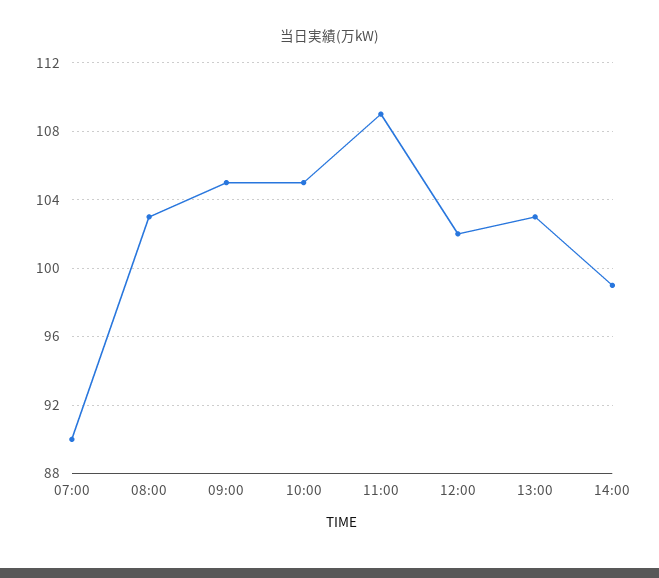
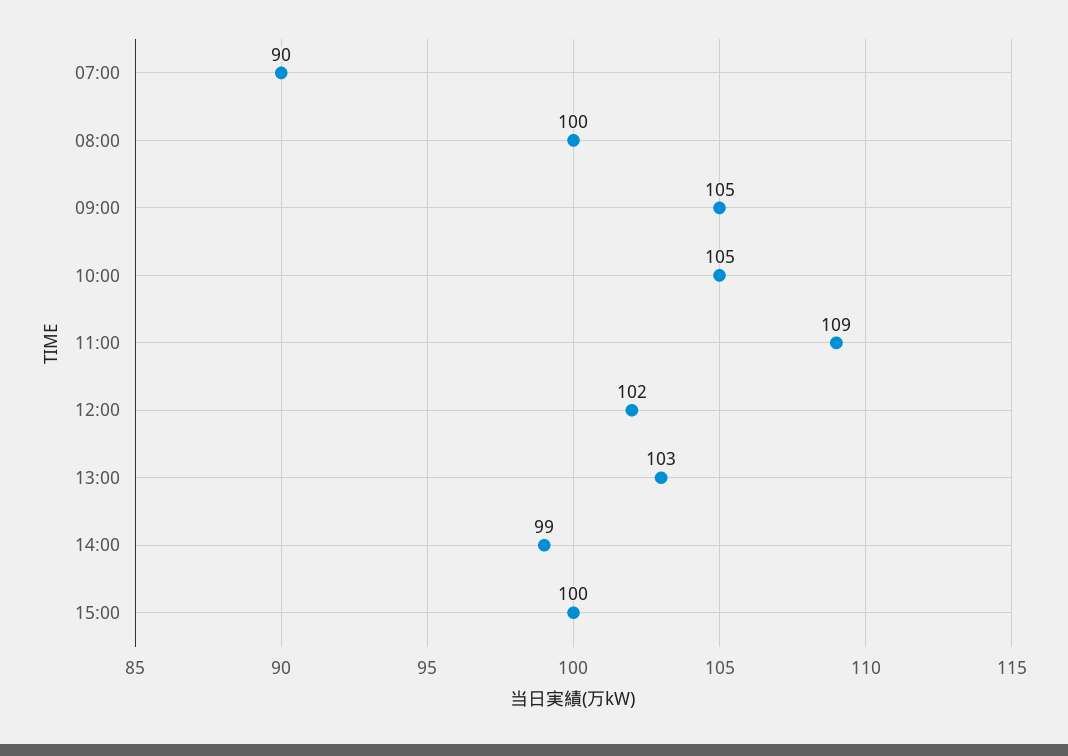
08:00: 103 -> 100
15:00: none -> 100

